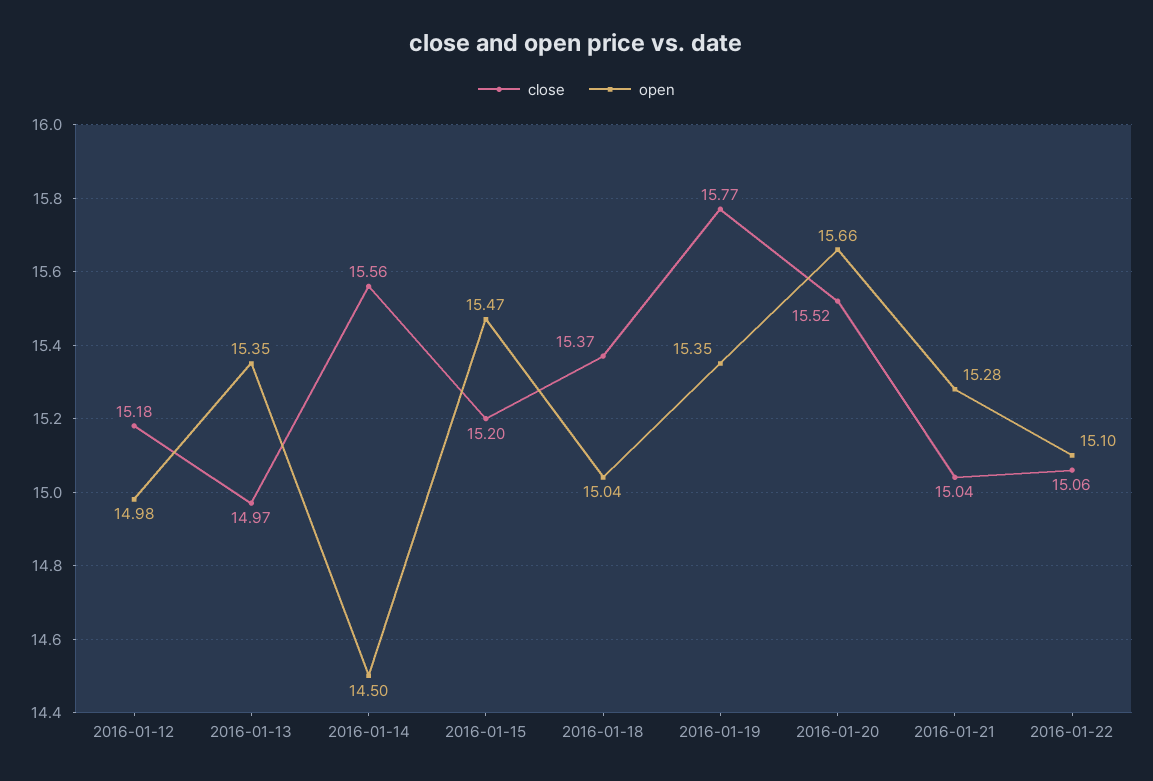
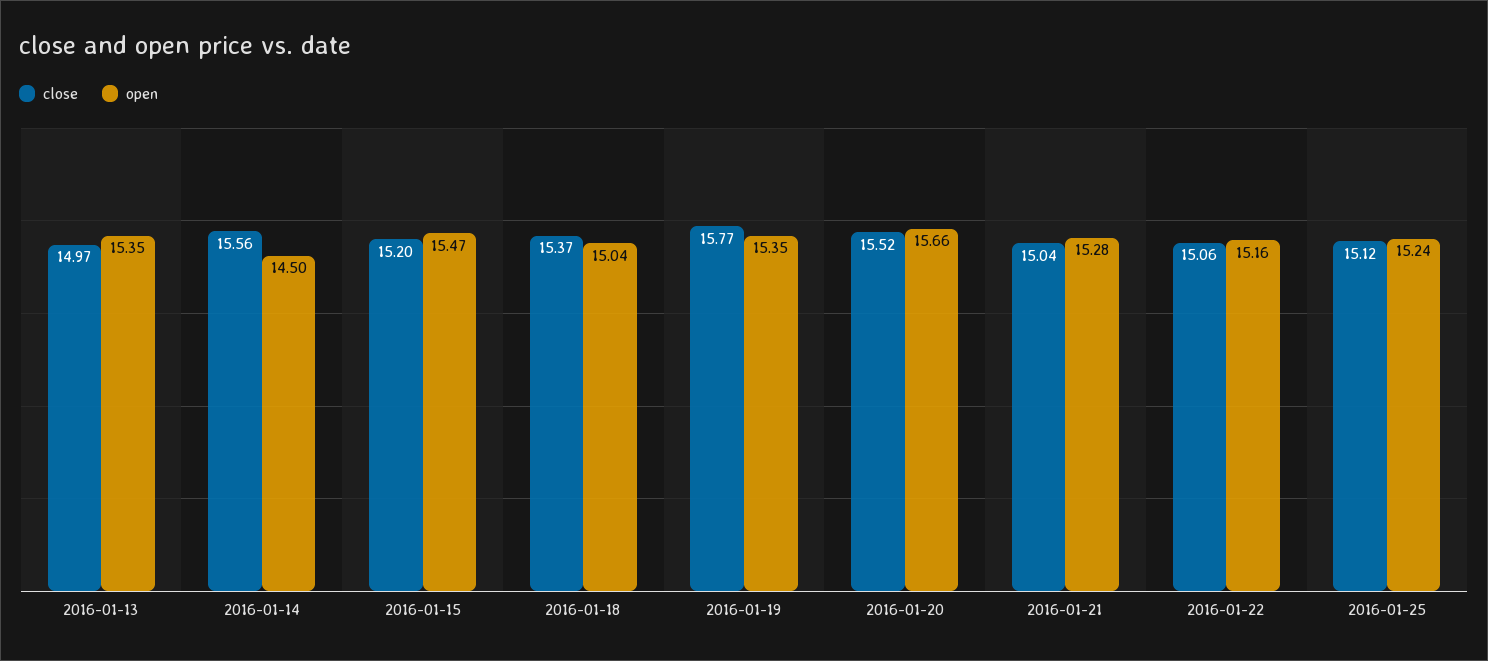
close, 2016-01-12: 15.18 -> none
open, 2016-01-12: 14.98 -> none
open, 2016-01-22: 15.1 -> 15.16
close, 2016-01-25: none -> 15.12
open, 2016-01-25: none -> 15.24

